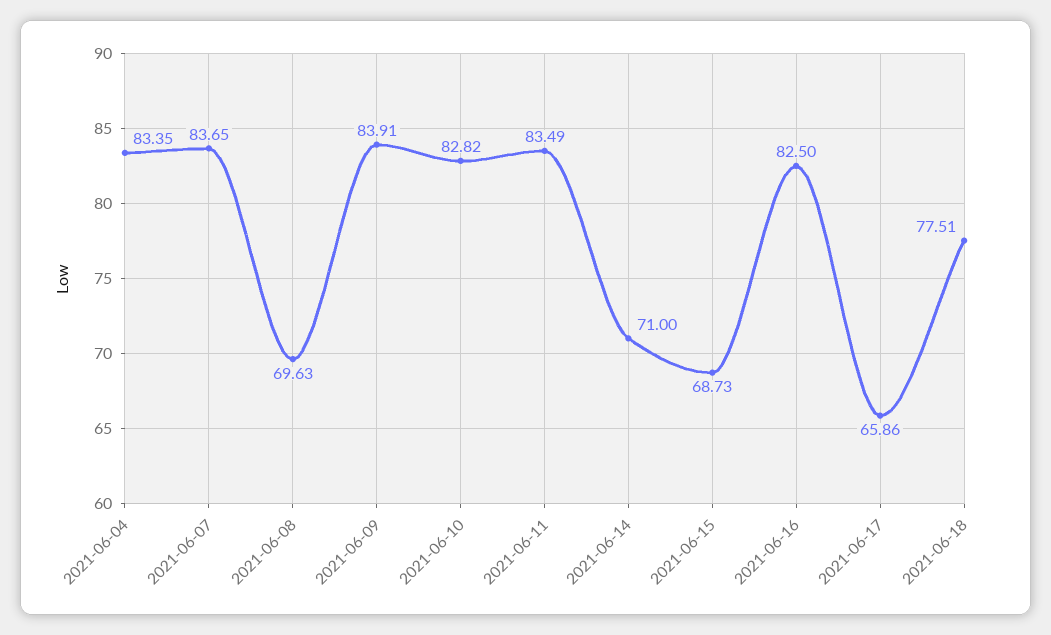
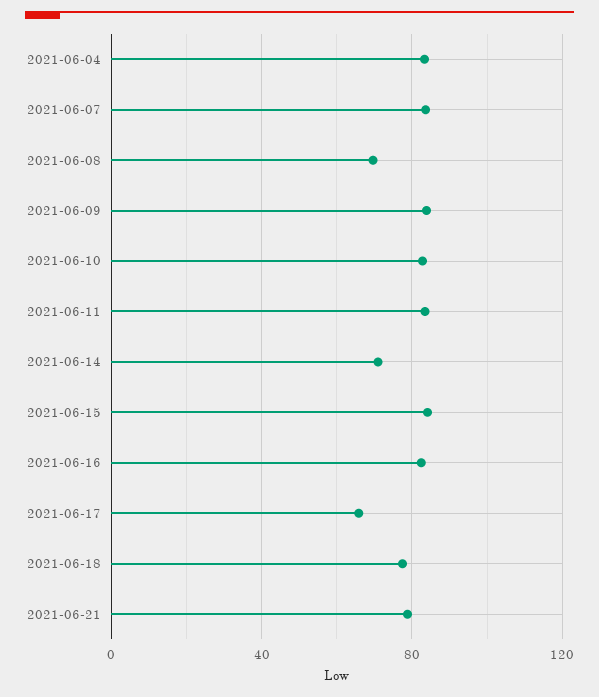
2021-06-15: 68.73 -> 85
2021-06-21: none -> 80

